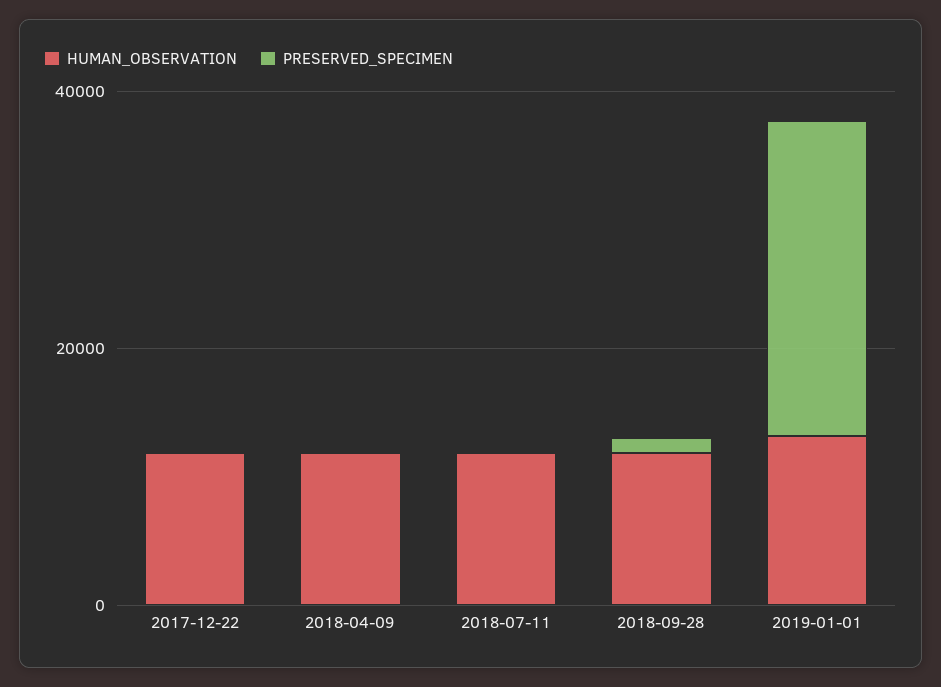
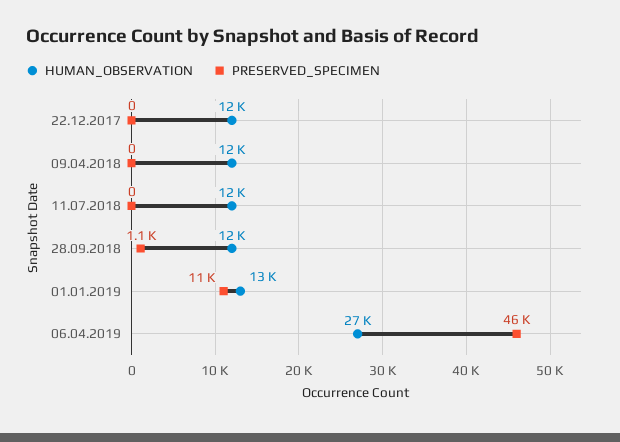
PRESERVED_SPECIMEN, 2019-01-01: 25000 -> 11000
HUMAN_OBSERVATION, 06.04.2019: none -> 27000
PRESERVED_SPECIMEN, 06.04.2019: none -> 46000

